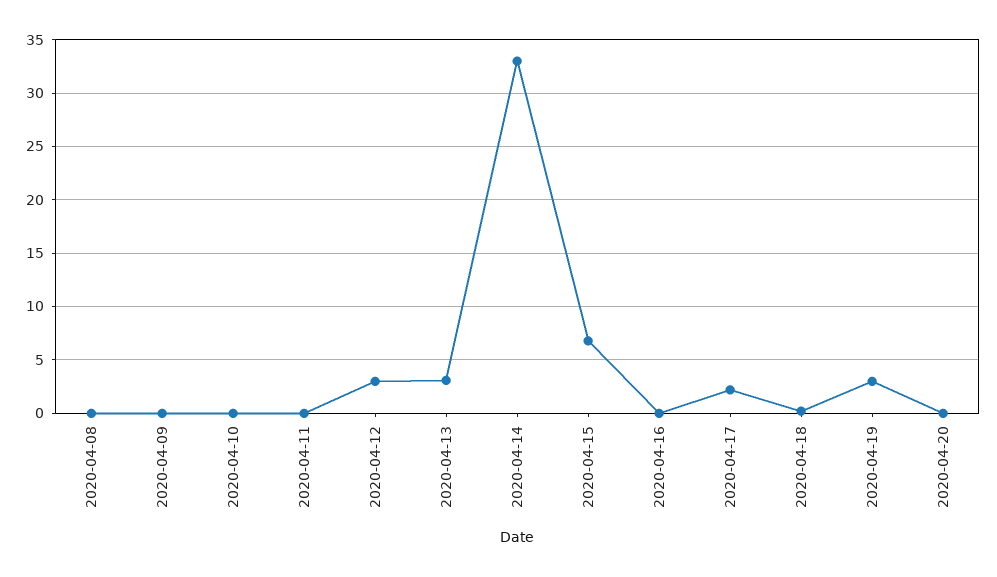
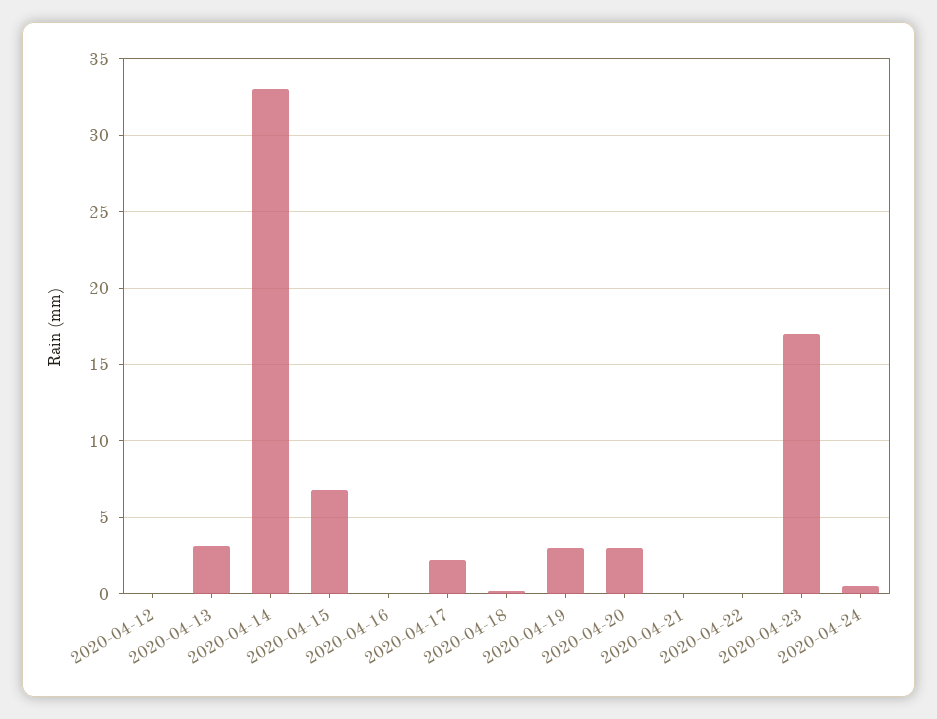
2020-04-08: 0 -> none
2020-04-09: 0 -> none
2020-04-10: 0 -> none
2020-04-11: 0 -> none
2020-04-12: 3 -> 0
2020-04-20: 0 -> 3
2020-04-21: none -> 0
2020-04-22: none -> 0
2020-04-23: none -> 17
2020-04-24: none -> 0.5

